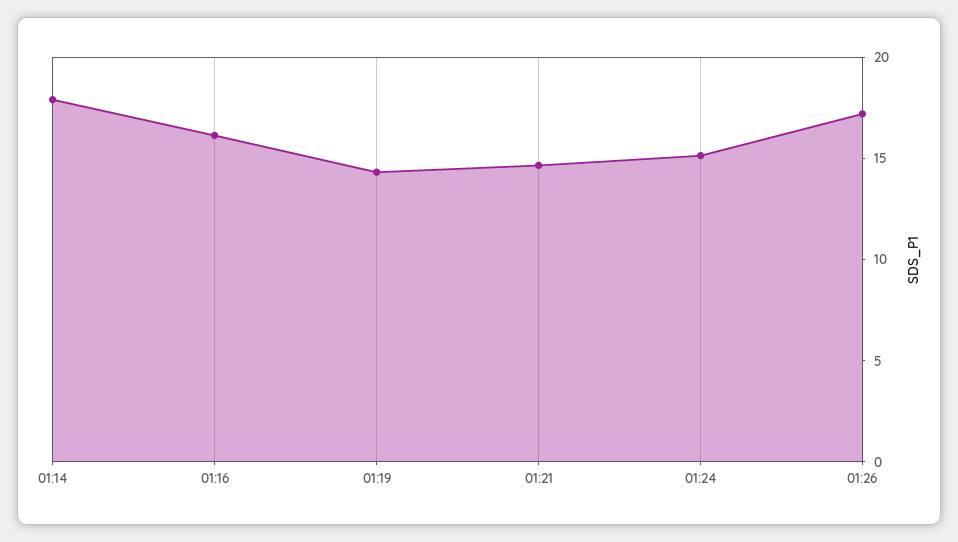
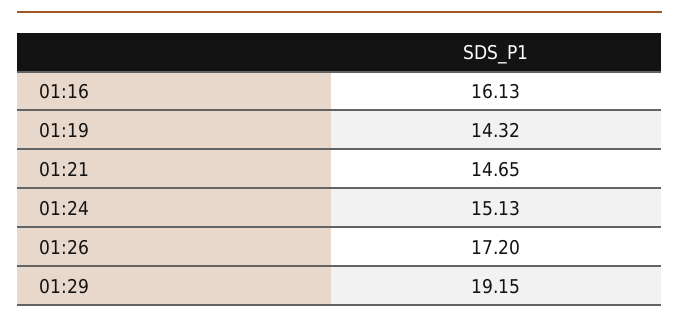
01:14: 18 -> none
01:29: none -> 19.15

